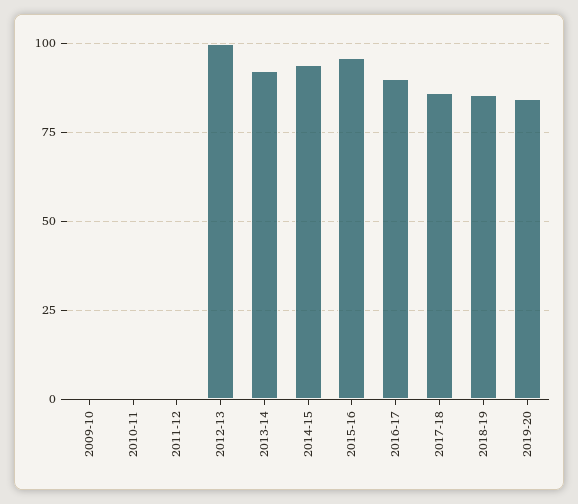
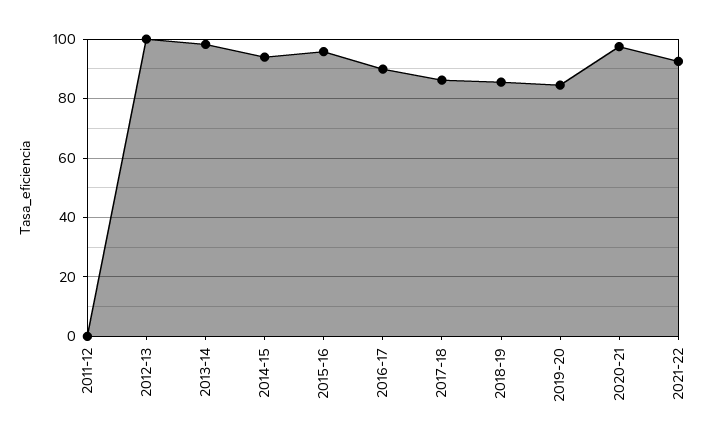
2009-10: 0 -> none
2010-11: 0 -> none
2013-14: 92.5 -> 97.5
2020-21: none -> 97.5
2021-22: none -> 92.5

